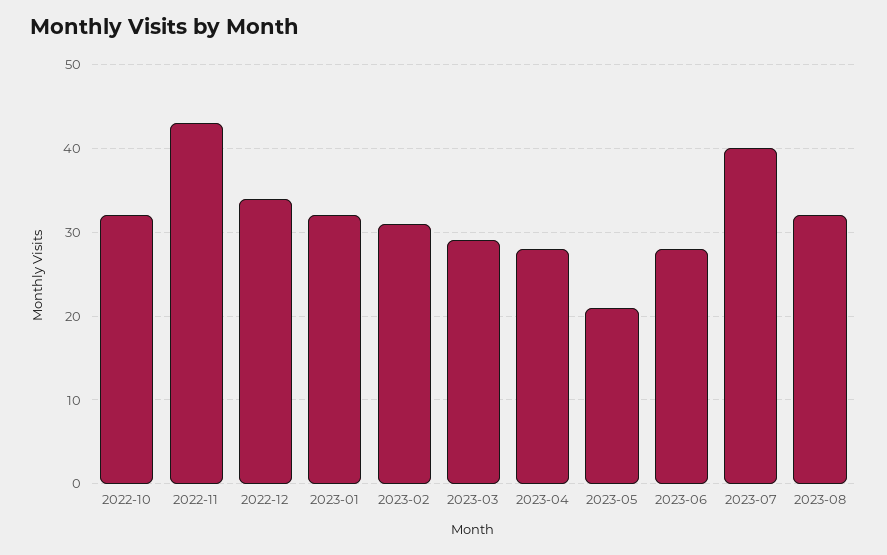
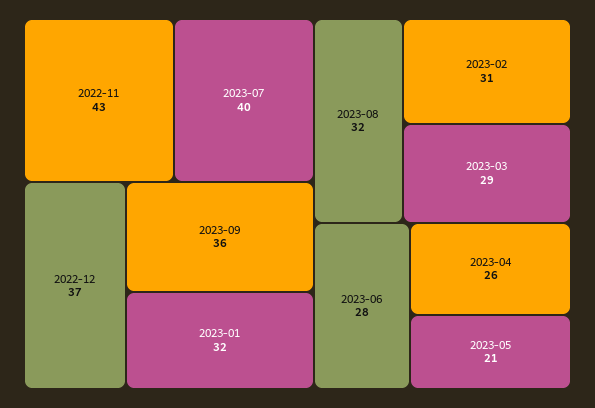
2022-10: 32 -> none
2022-12: 34 -> 37
2023-04: 28 -> 26
2023-09: none -> 36

